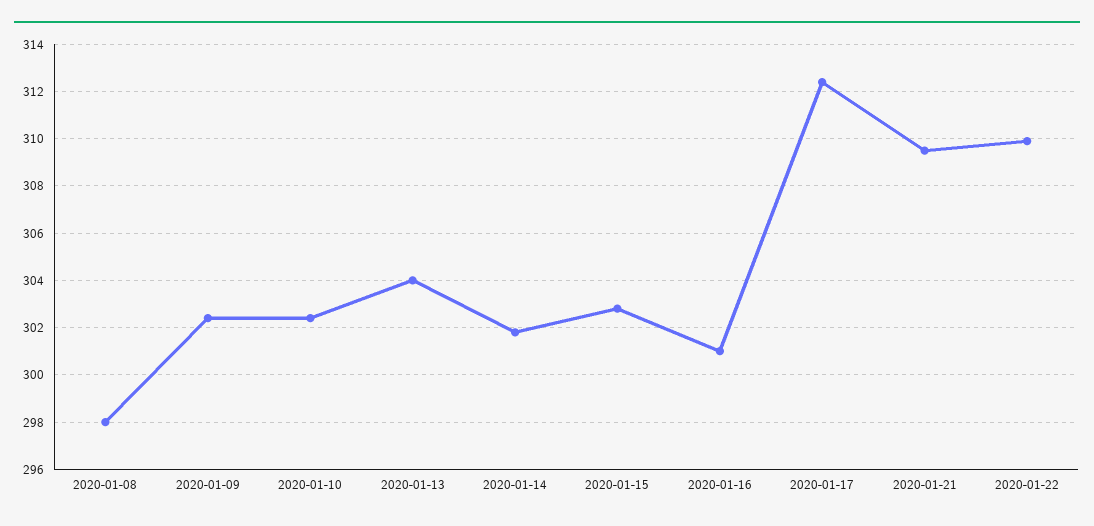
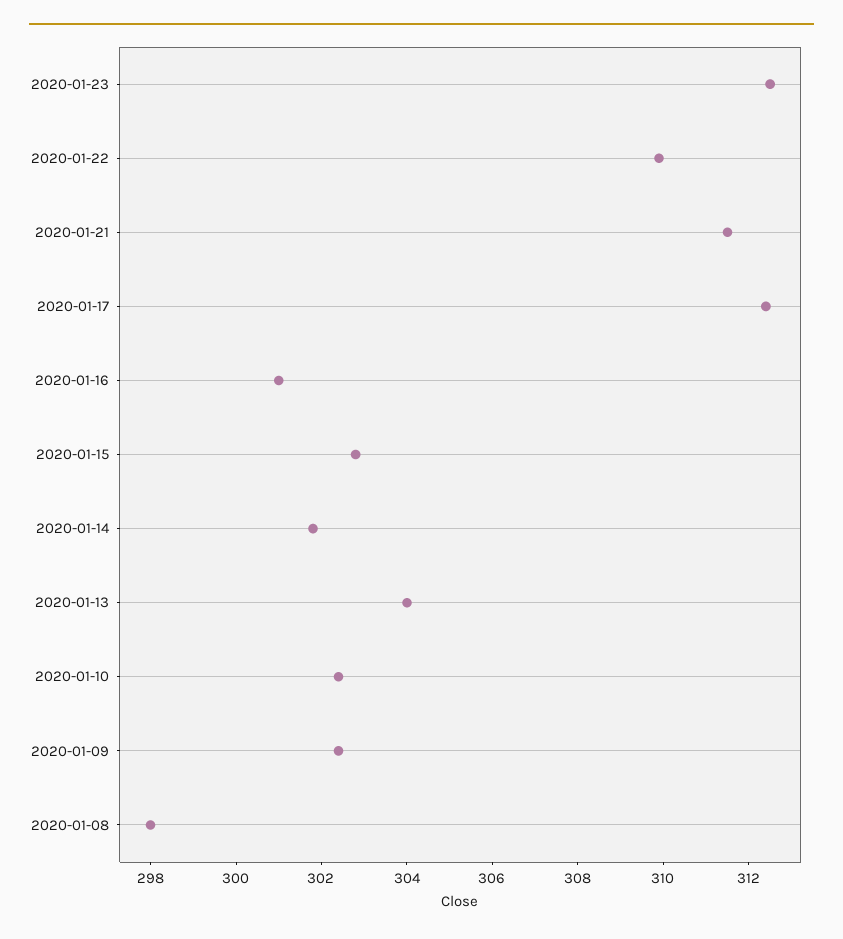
2020-01-21: 309.5 -> 311.5
2020-01-23: none -> 312.5

